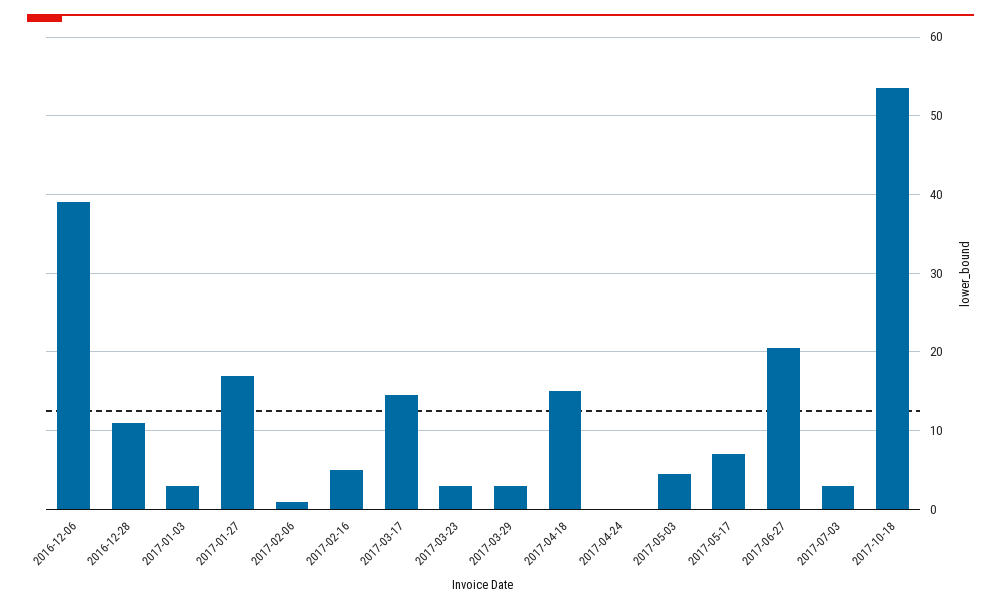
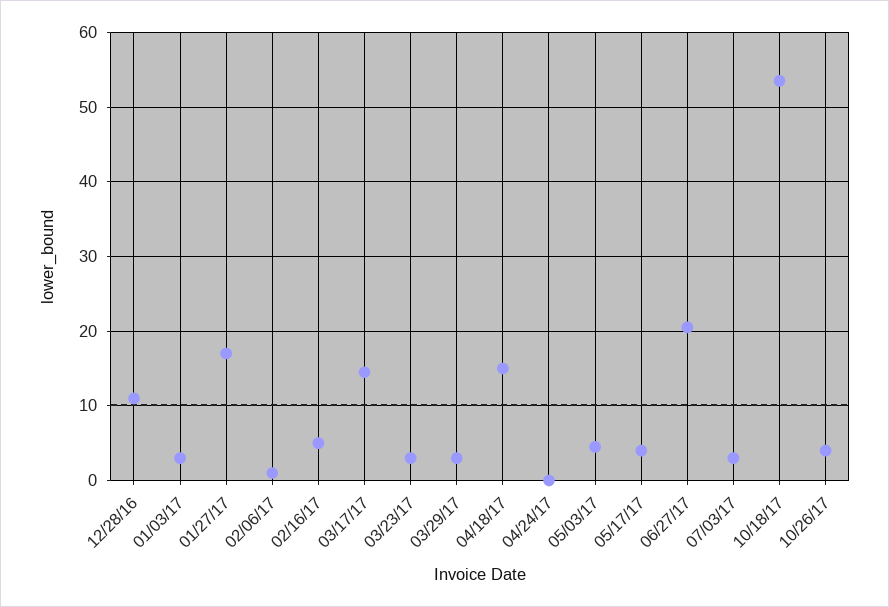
2016-12-06: 39 -> none
2017-05-17: 7 -> 4
10/26/17: none -> 4

